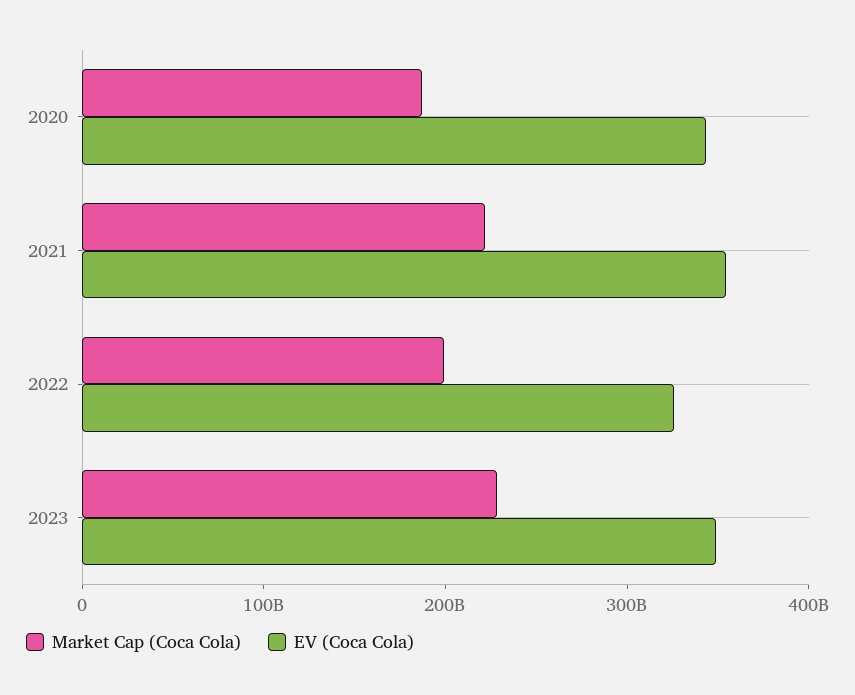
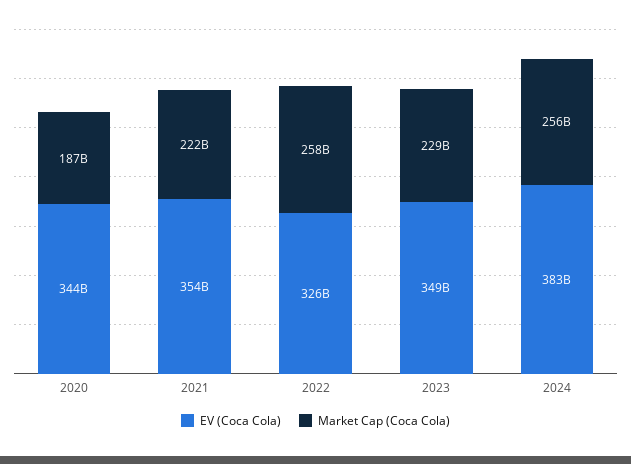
Market Cap (Coca Cola), 2022: 200000000000 -> 258000000000
EV (Coca Cola), 2024: none -> 383000000000
Market Cap (Coca Cola), 2024: none -> 256000000000

